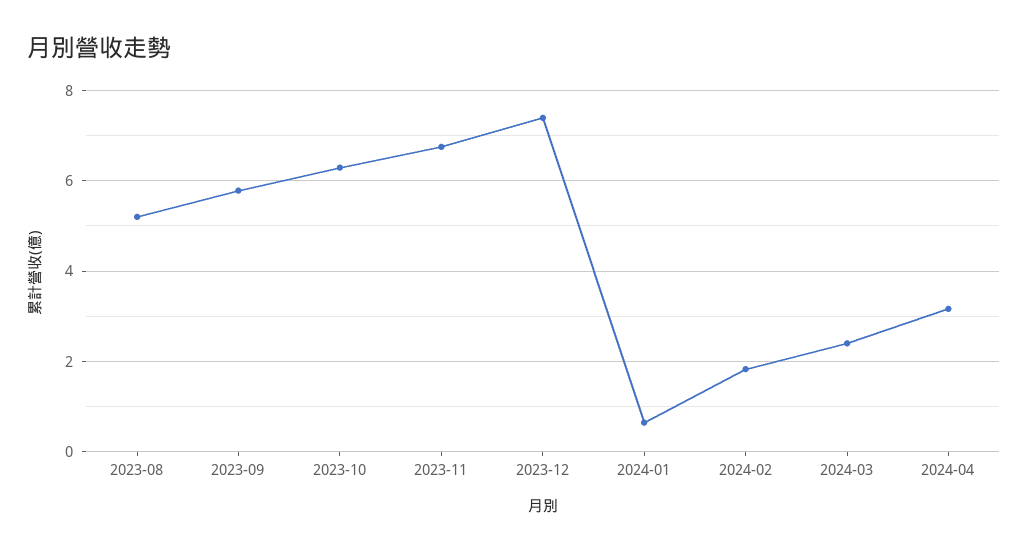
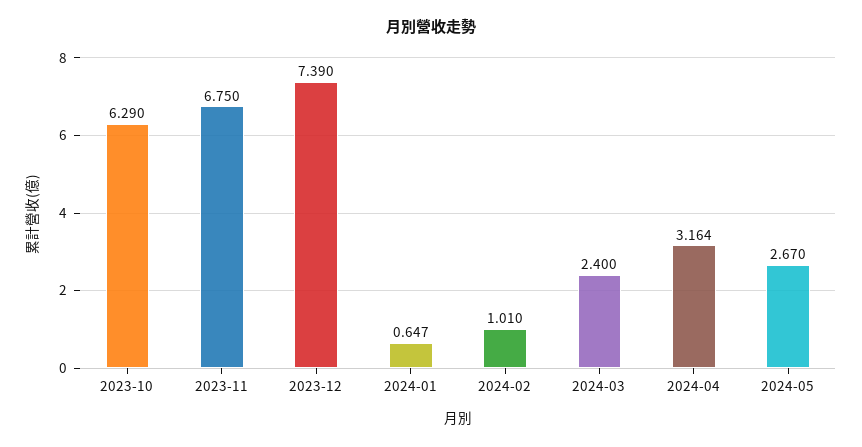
2023-08: 5.2 -> none
2023-09: 5.8 -> none
2024-02: 1.8 -> 1.01
2024-05: none -> 2.67

